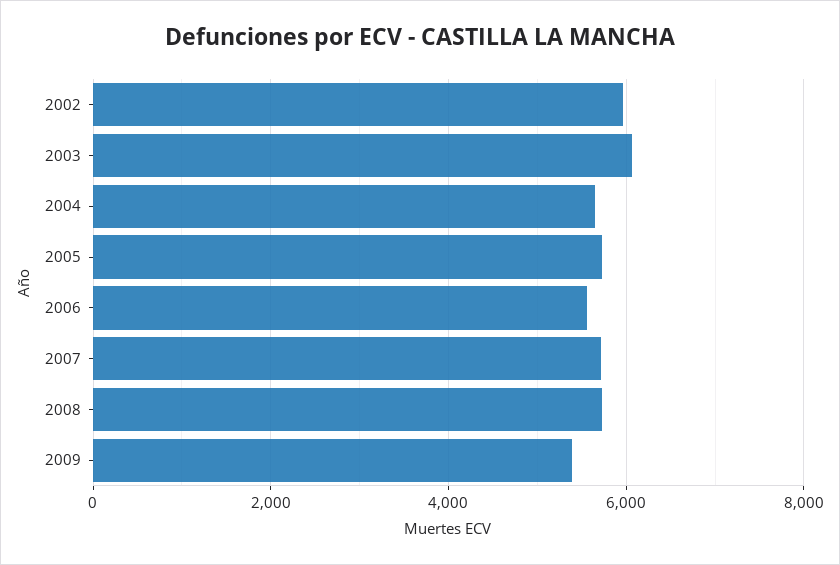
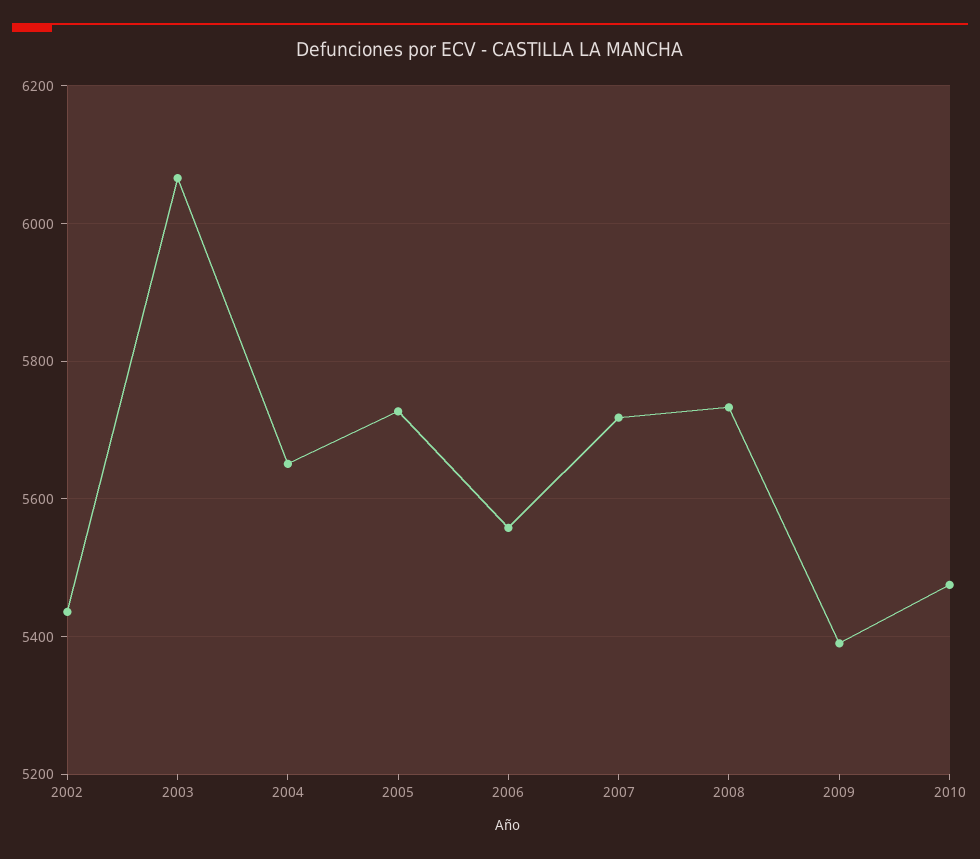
2002: 6000 -> 5440
2010: none -> 5480

